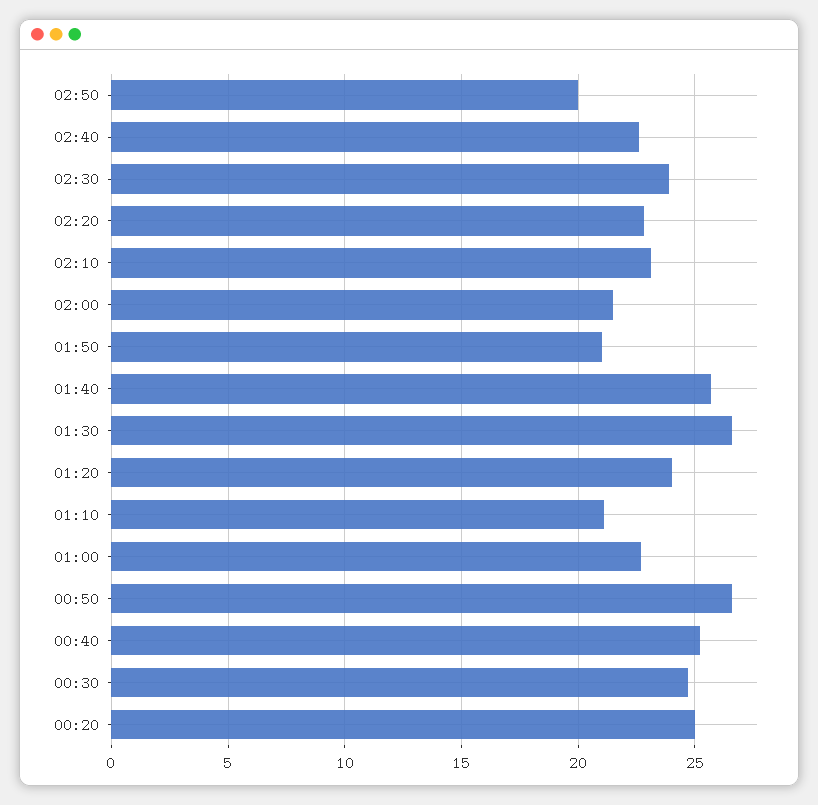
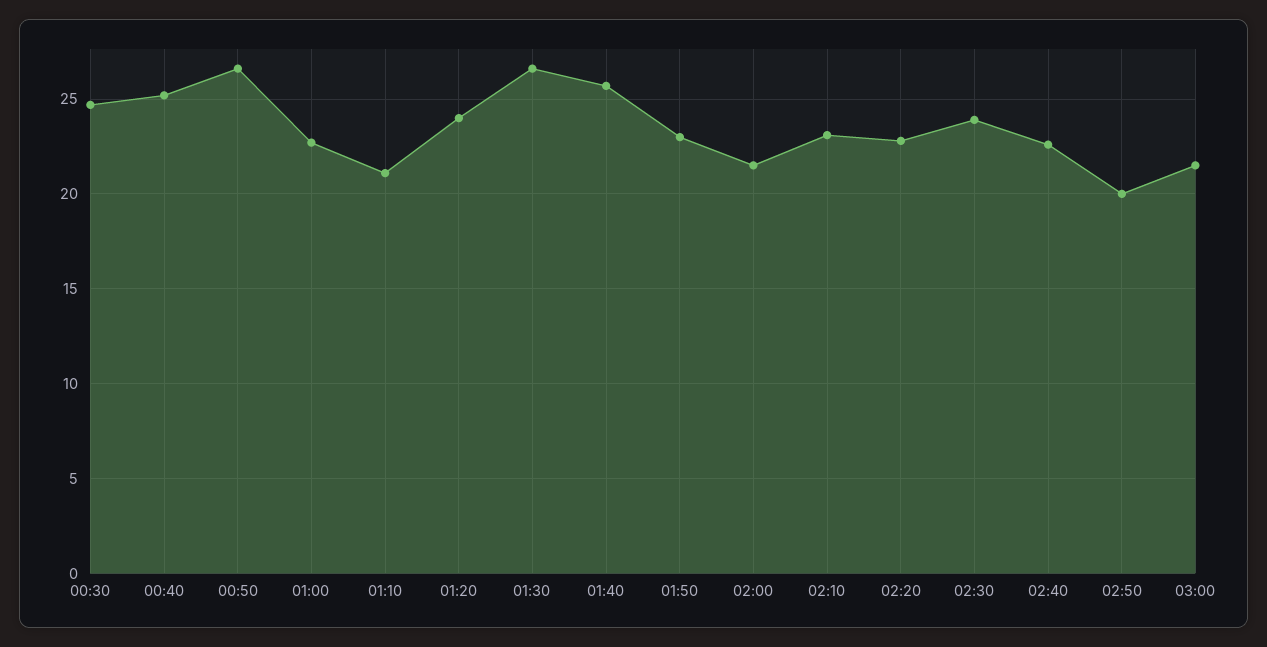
01:50: 21 -> 23
00:20: 25 -> none
03:00: none -> 21.5

